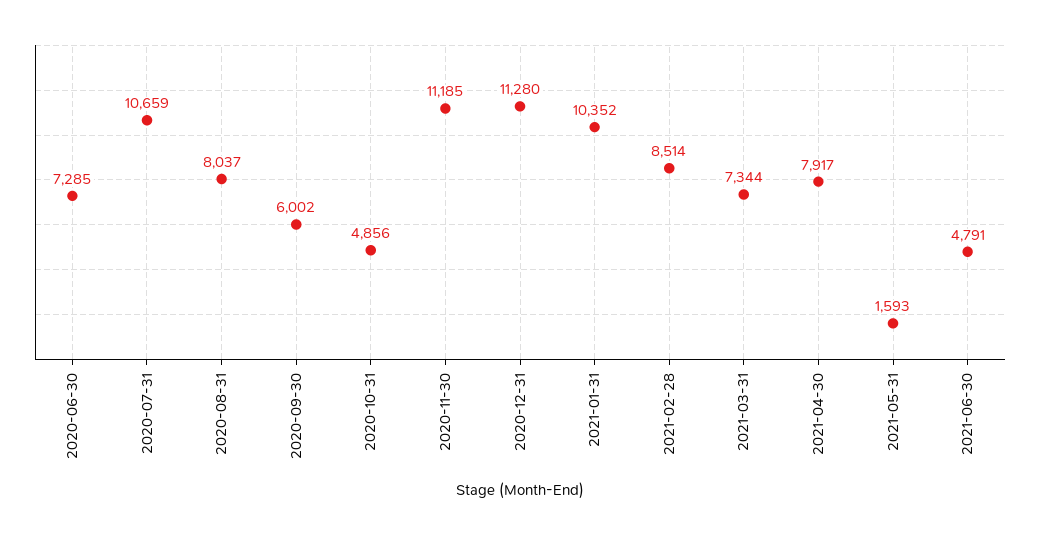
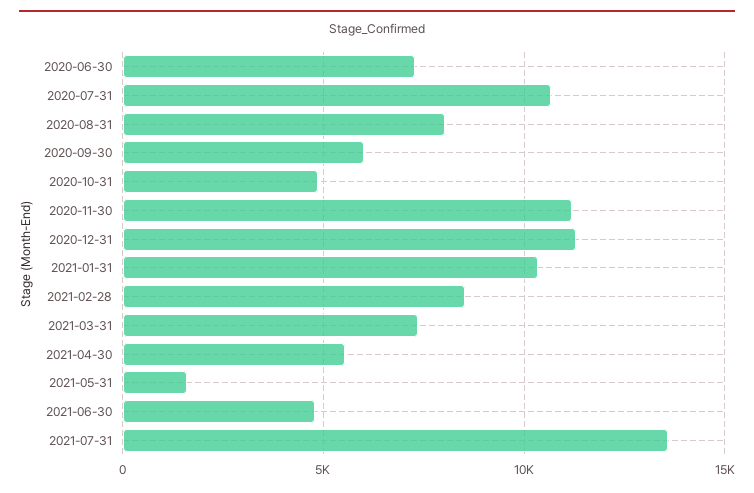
2021-04-30: 7917 -> 5500
2021-07-31: none -> 13500

